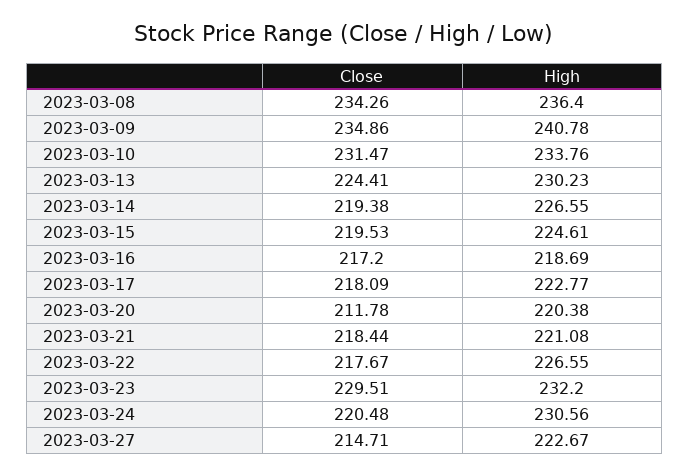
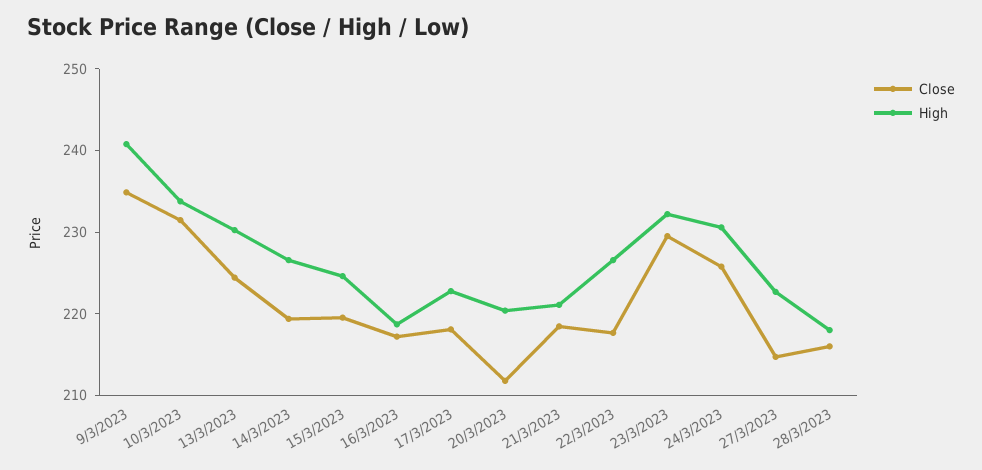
Close, 2023-03-08: 234.26 -> none
High, 2023-03-08: 236.4 -> none
Close, 2023-03-24: 220.48 -> 226
Close, 28/3/2023: none -> 216
High, 28/3/2023: none -> 218

